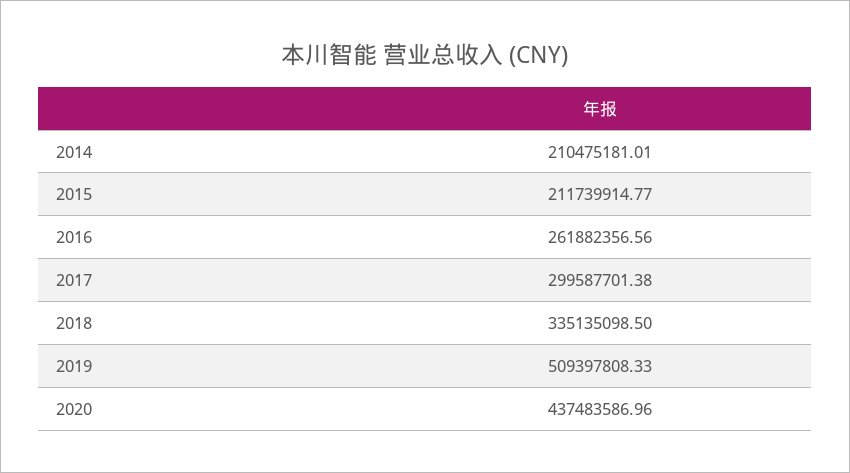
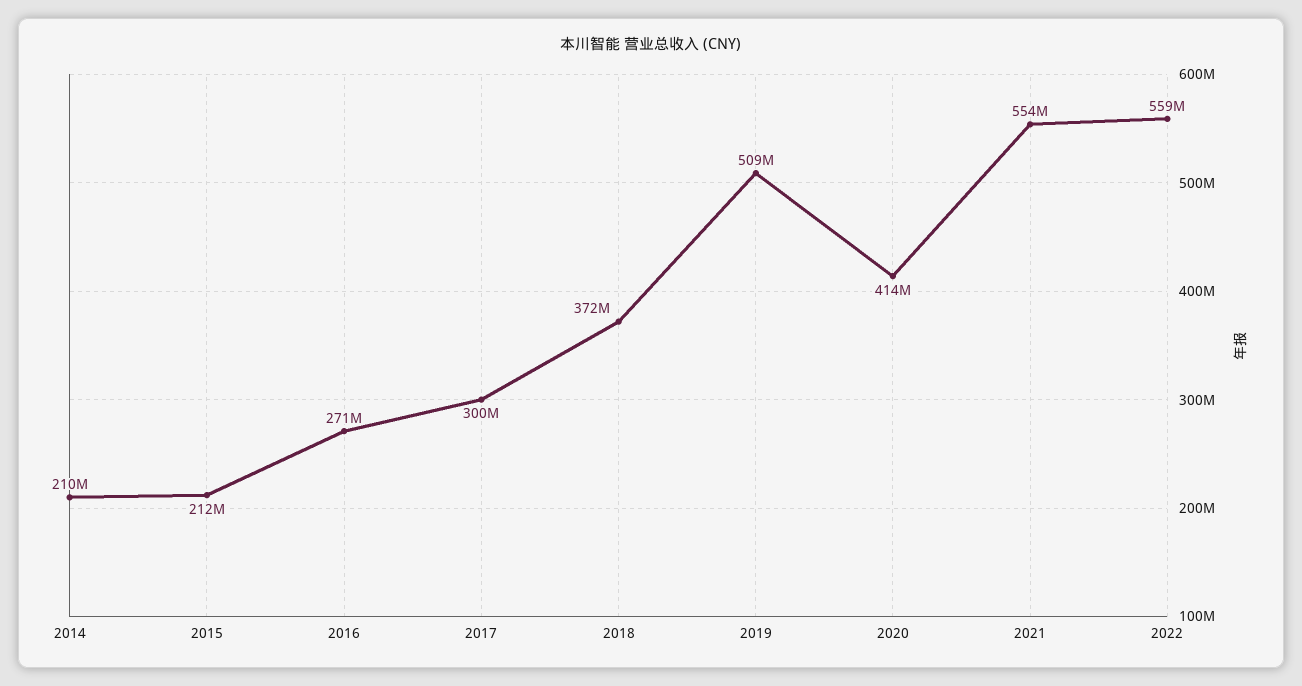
2016: 261882356.56 -> 271000000
2018: 335135098.5 -> 372000000
2020: 437483586.96 -> 414000000
2021: none -> 554000000
2022: none -> 559000000

